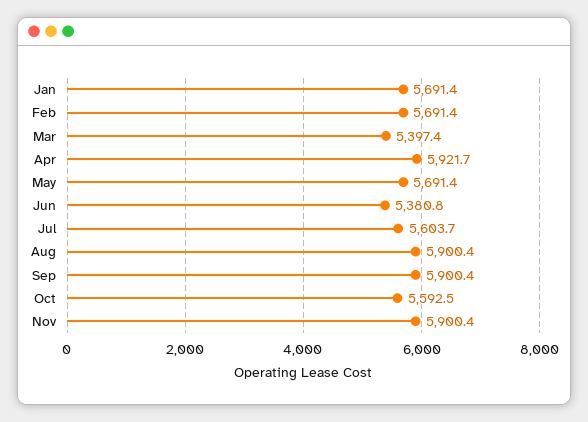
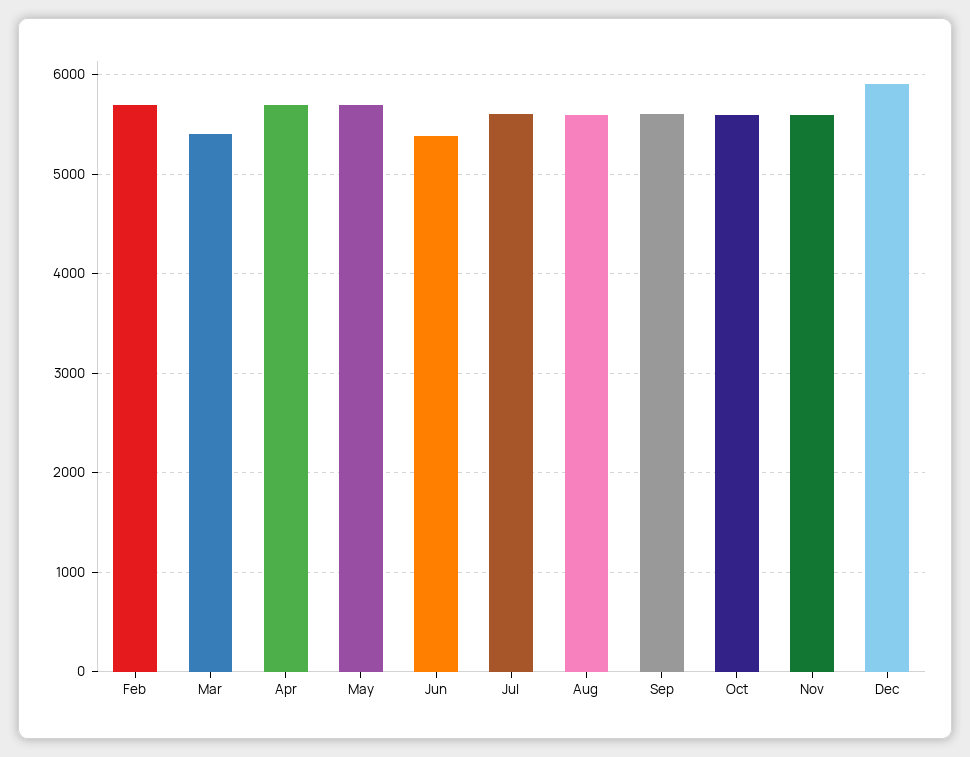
Jan: 5691.4 -> none
Apr: 5921.7 -> 5700
Aug: 5900.4 -> 5600
Sep: 5900.4 -> 5600
Nov: 5900.4 -> 5600
Dec: none -> 5900

